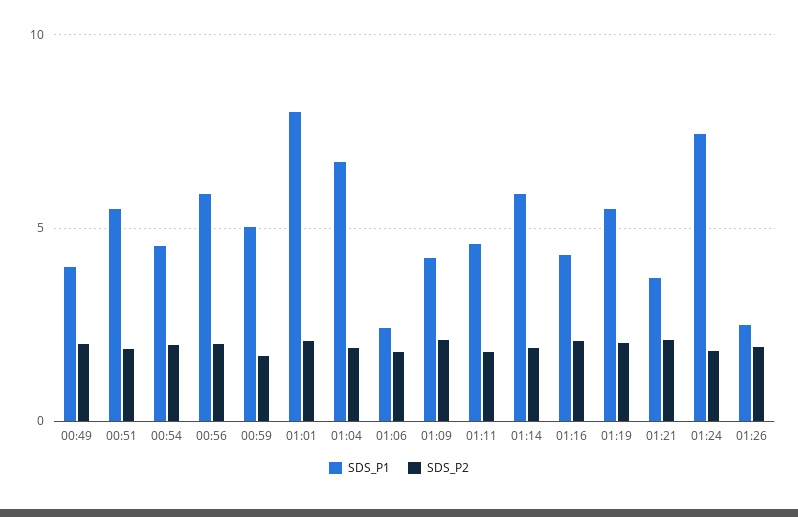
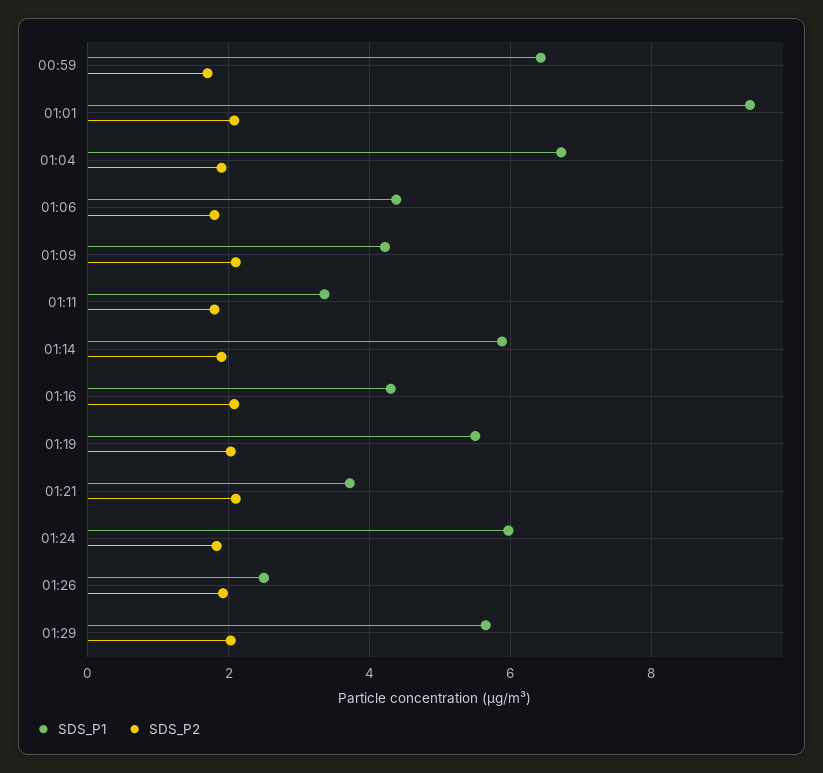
SDS_P1, 00:49: 4 -> none
SDS_P2, 00:49: 2 -> none
SDS_P1, 00:51: 5.5 -> none
SDS_P2, 00:51: 2 -> none
SDS_P1, 00:54: 4.5 -> none
SDS_P2, 00:54: 2 -> none
SDS_P1, 00:56: 6 -> none
SDS_P2, 00:56: 2 -> none
SDS_P1, 00:59: 5 -> 6.4
SDS_P1, 01:01: 8 -> 9.4
SDS_P1, 01:06: 2.5 -> 4.4
SDS_P1, 01:11: 4.5 -> 3.4
SDS_P1, 01:24: 7.5 -> 6
SDS_P1, 01:29: none -> 5.6
SDS_P2, 01:29: none -> 2

